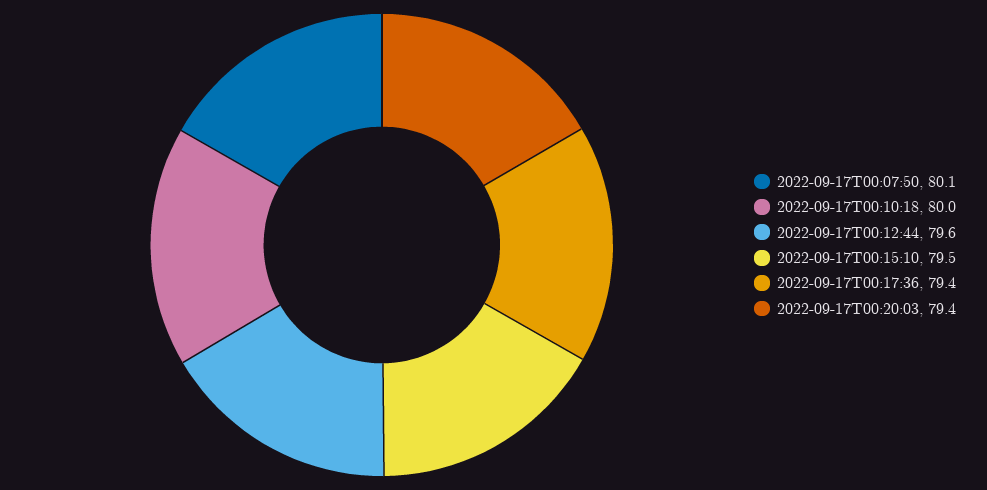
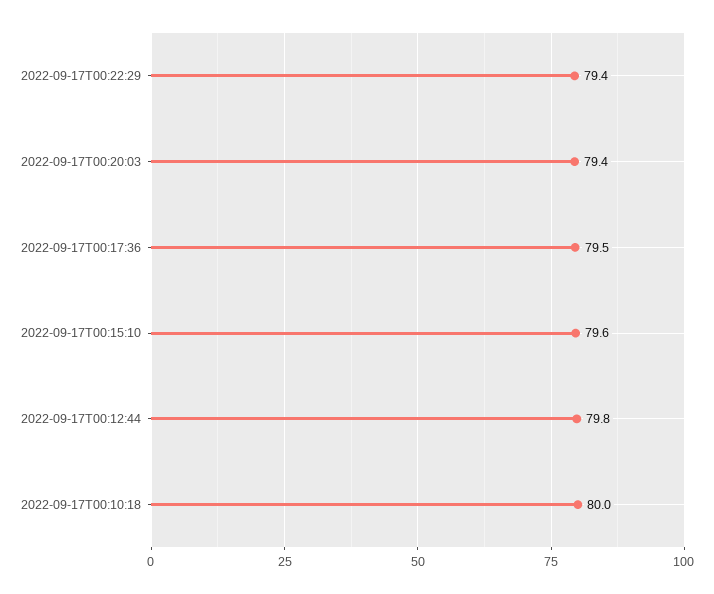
2022-09-17T00:07:50: 80.1 -> none
2022-09-17T00:12:44: 79.6 -> 79.8
2022-09-17T00:15:10: 79.5 -> 79.6
2022-09-17T00:17:36: 79.4 -> 79.5
2022-09-17T00:22:29: none -> 79.4

